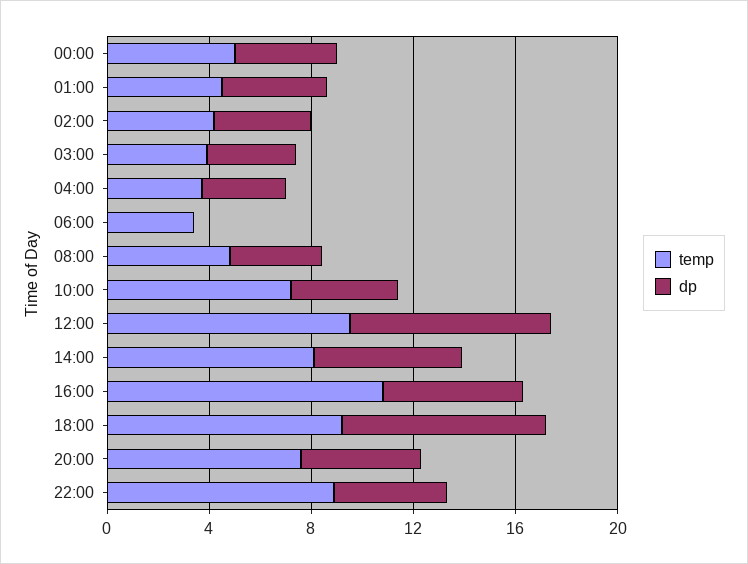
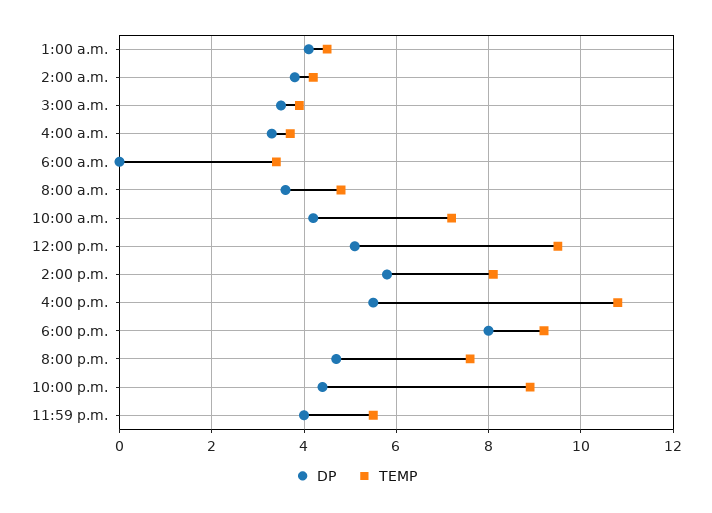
temp, 00:00: 5 -> none
dp, 00:00: 4 -> none
dp, 12:00: 8 -> 5
dp, 11:59 p.m.: none -> 4
temp, 11:59 p.m.: none -> 5.5

